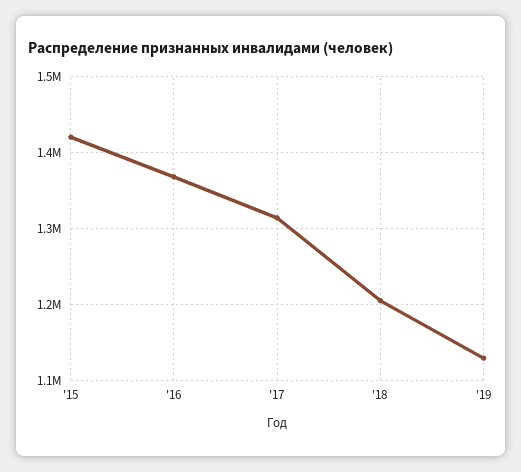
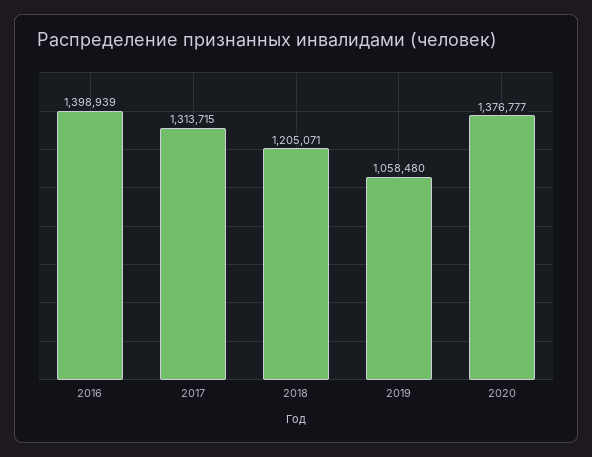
'15: 1420000 -> none
'16: 1370000 -> 1398939
'19: 1130000 -> 1058480
2020: none -> 1376777

